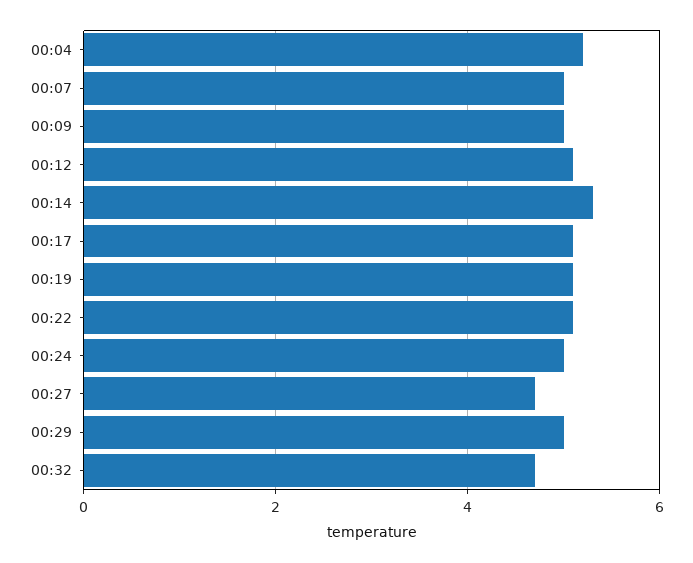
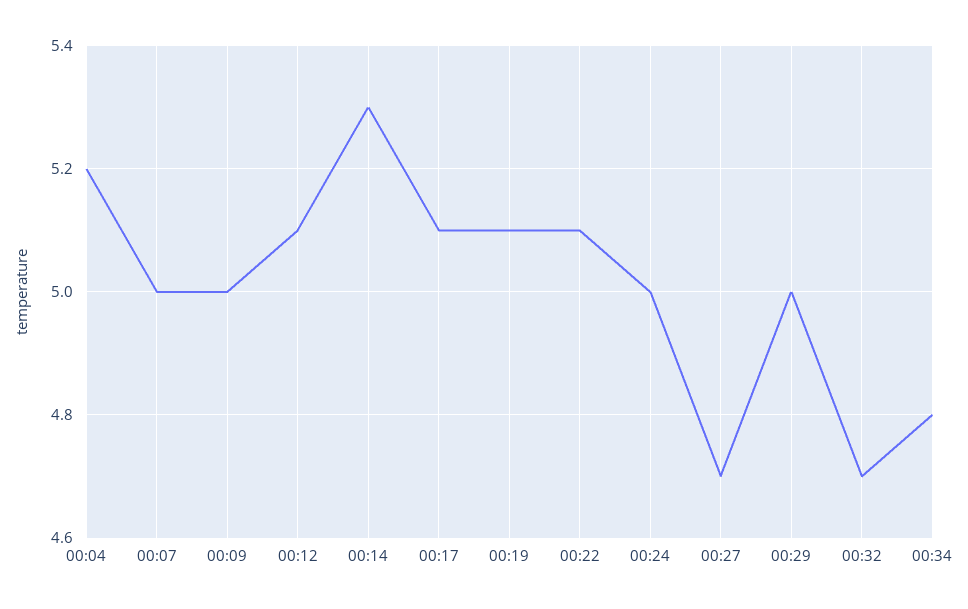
00:34: none -> 4.8

